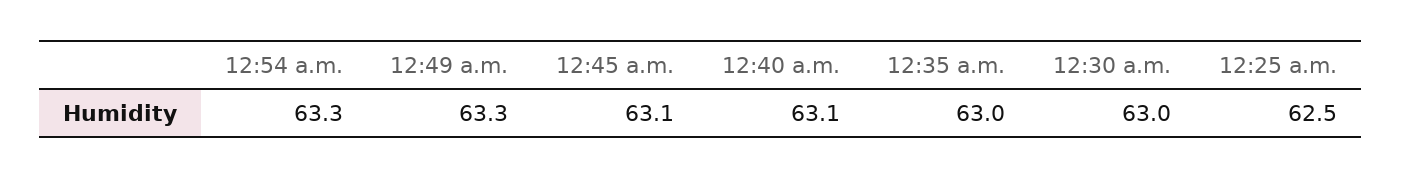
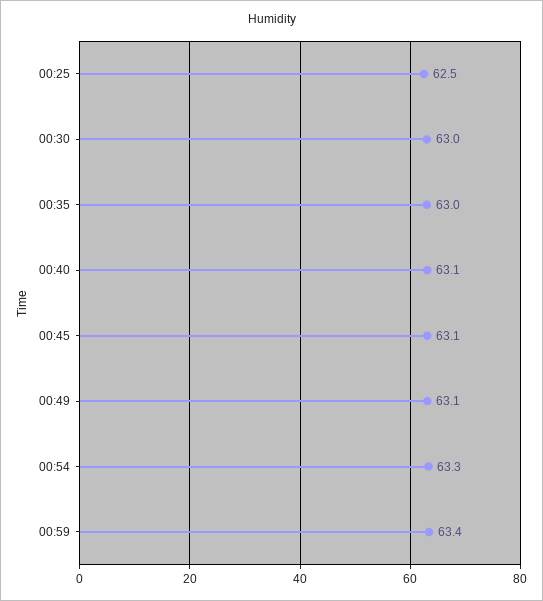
12:49 a.m.: 63.3 -> 63.1
00:59: none -> 63.4

